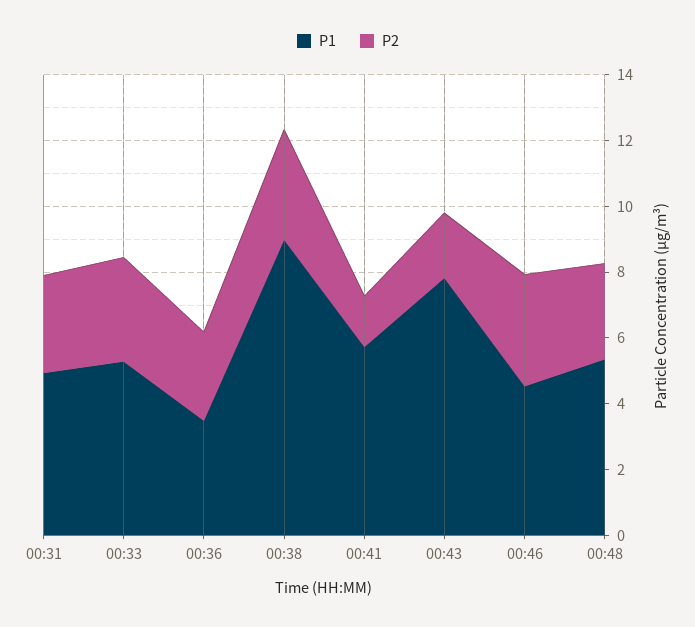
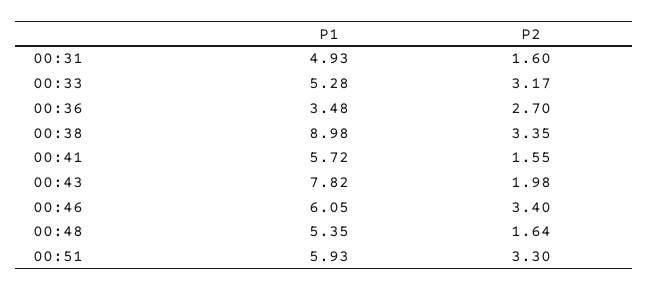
P2, 00:31: 3 -> 1.6
P1, 00:46: 4.5 -> 6.05
P2, 00:48: 3 -> 1.64
P1, 00:51: none -> 5.93
P2, 00:51: none -> 3.3

